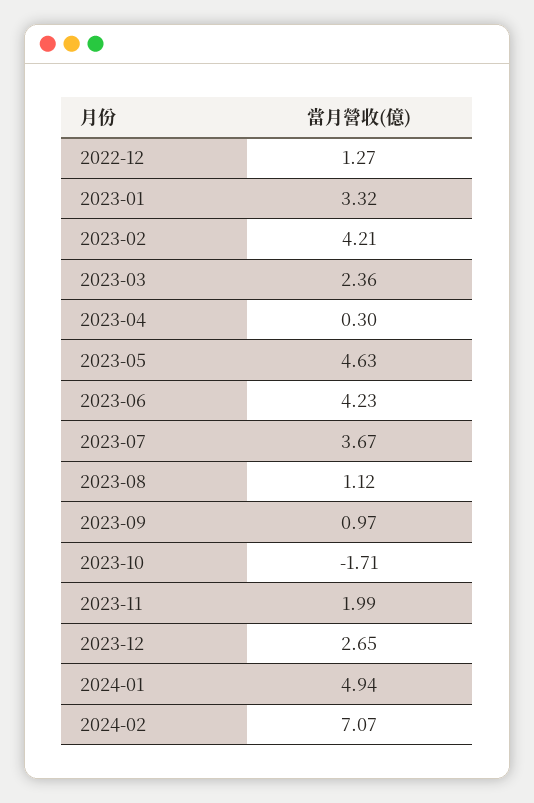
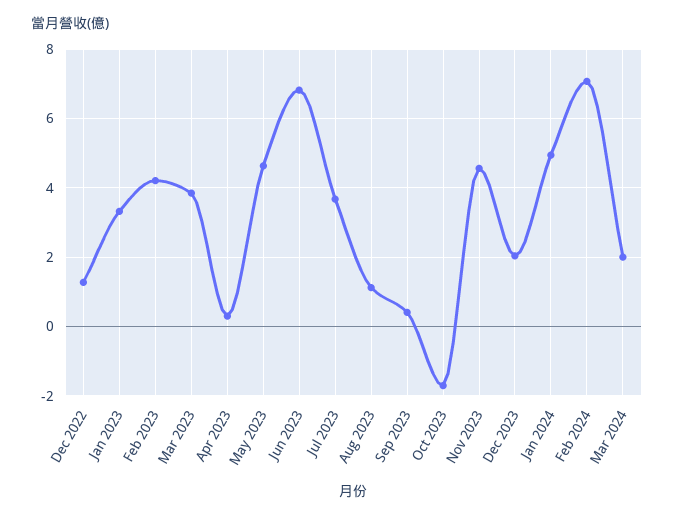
2023-03: 2.36 -> 3.8
2023-06: 4.23 -> 6.8
2023-09: 0.97 -> 0.4
2023-11: 1.99 -> 4.6
2023-12: 2.65 -> 2
Mar 2024: none -> 2

